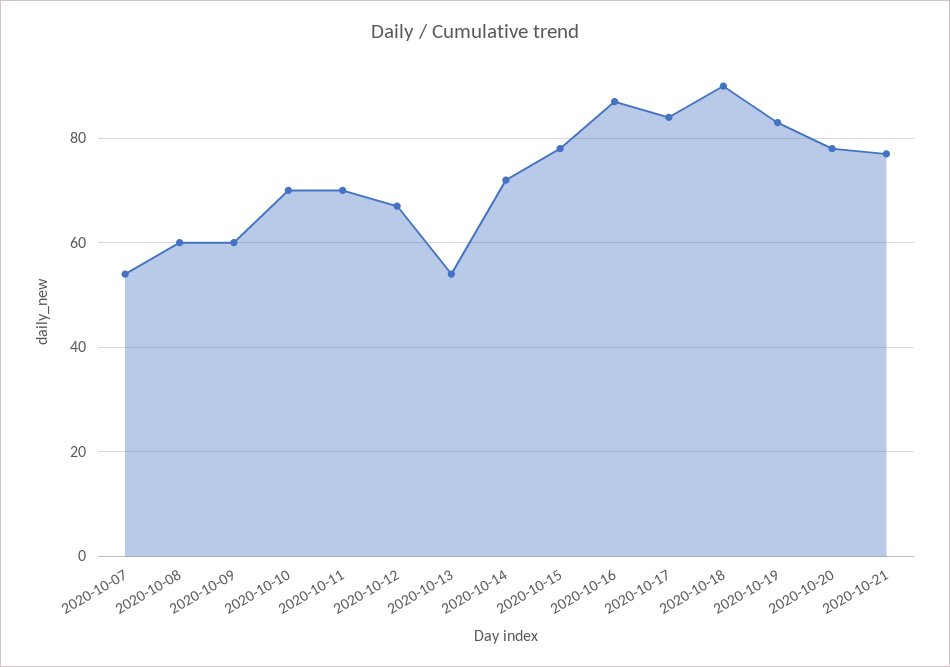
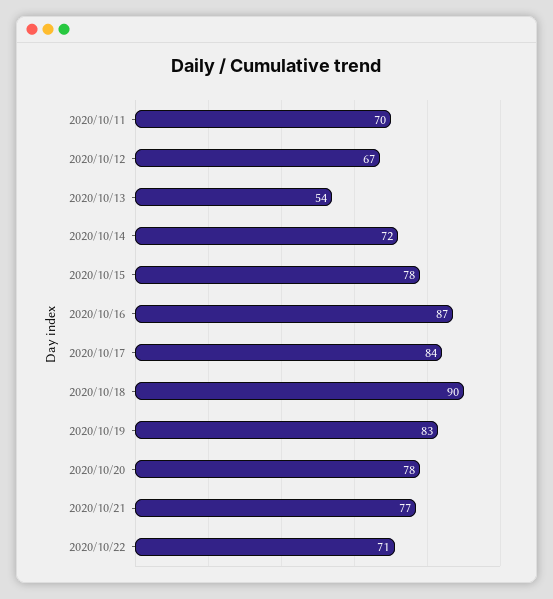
2020-10-07: 55 -> none
2020-10-08: 60 -> none
2020-10-09: 60 -> none
2020-10-10: 70 -> none
2020/10/22: none -> 71

